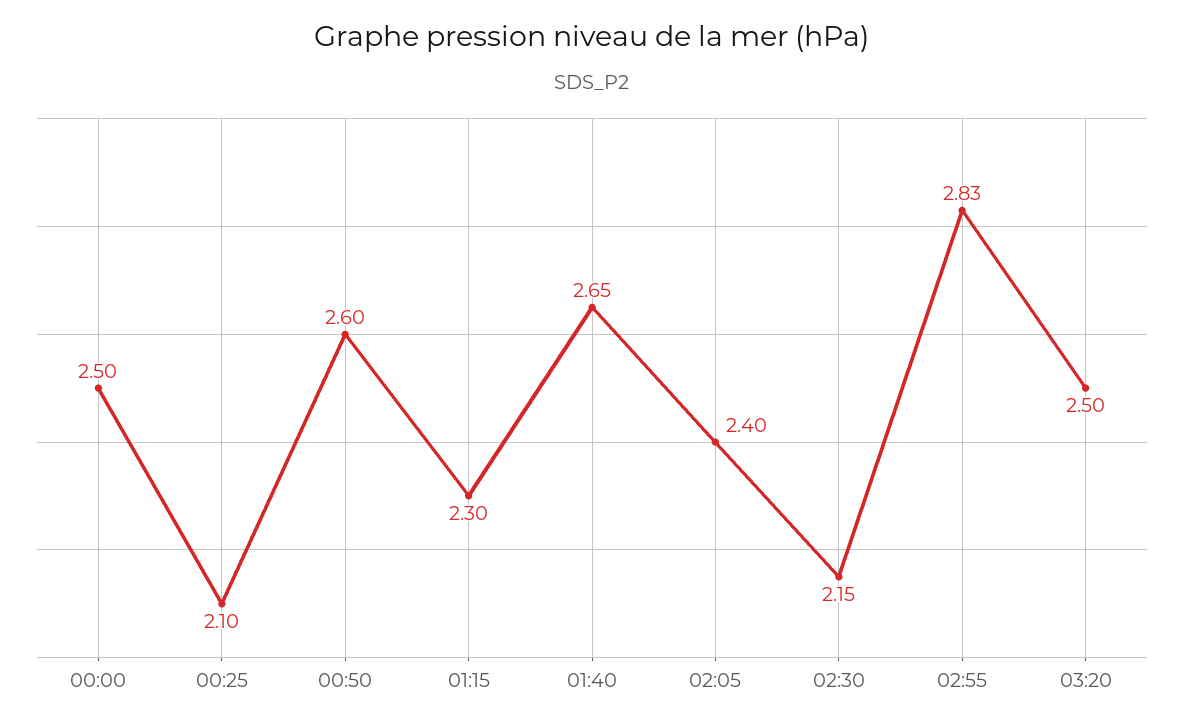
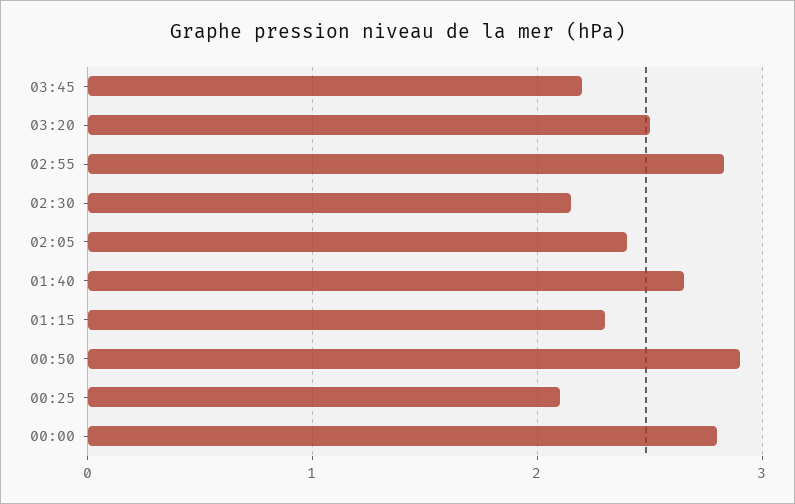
00:00: 2.5 -> 2.8
00:50: 2.6 -> 2.9
03:45: none -> 2.2

